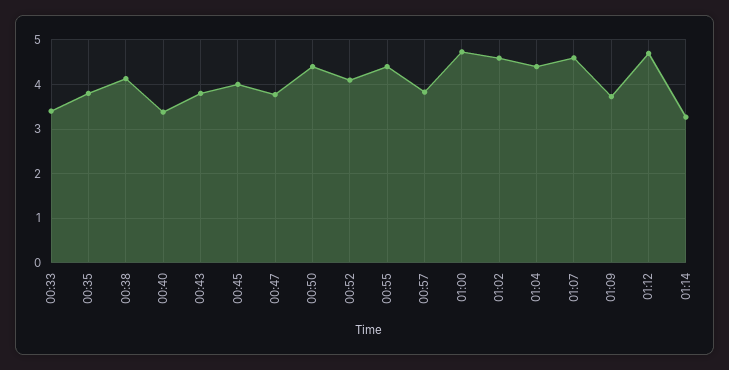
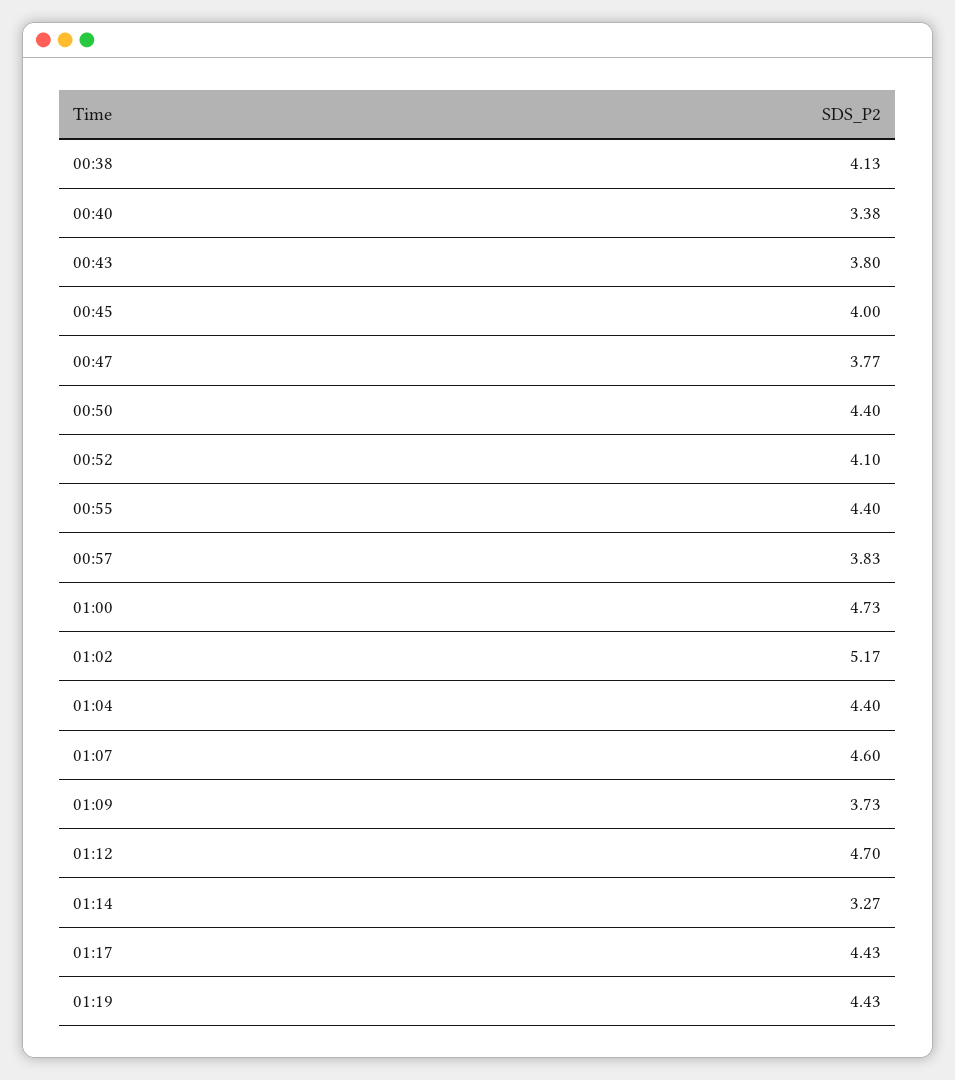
00:33: 3.4 -> none
00:35: 3.8 -> none
01:02: 4.6 -> 5.17
01:17: none -> 4.43
01:19: none -> 4.43

